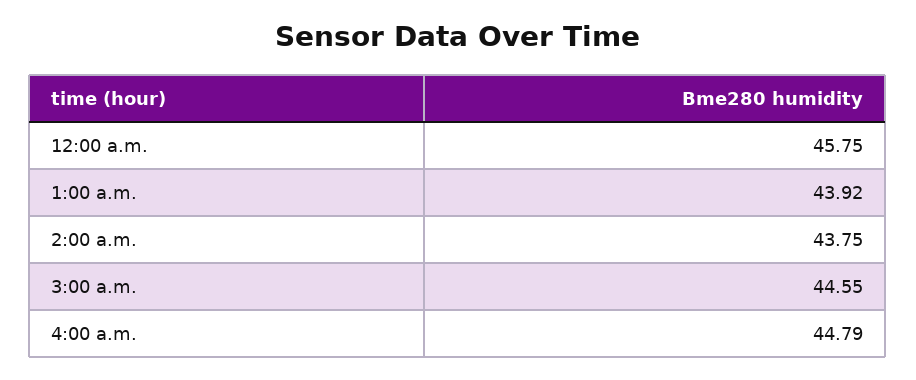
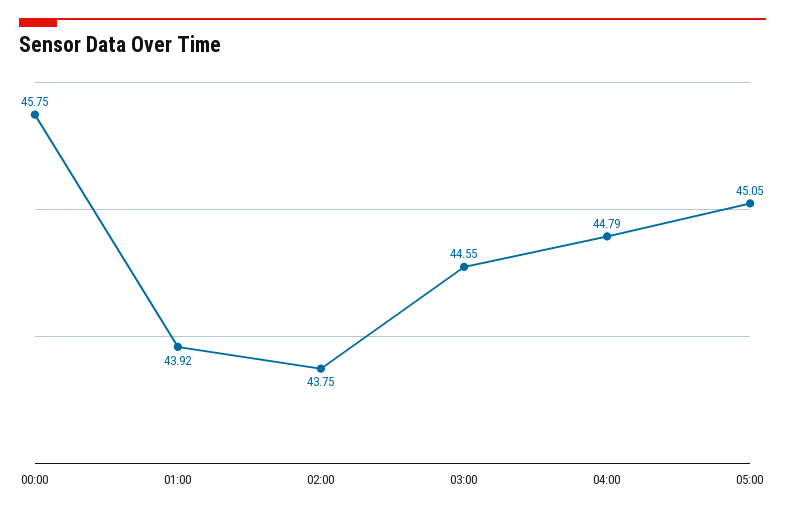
05:00: none -> 45.05

